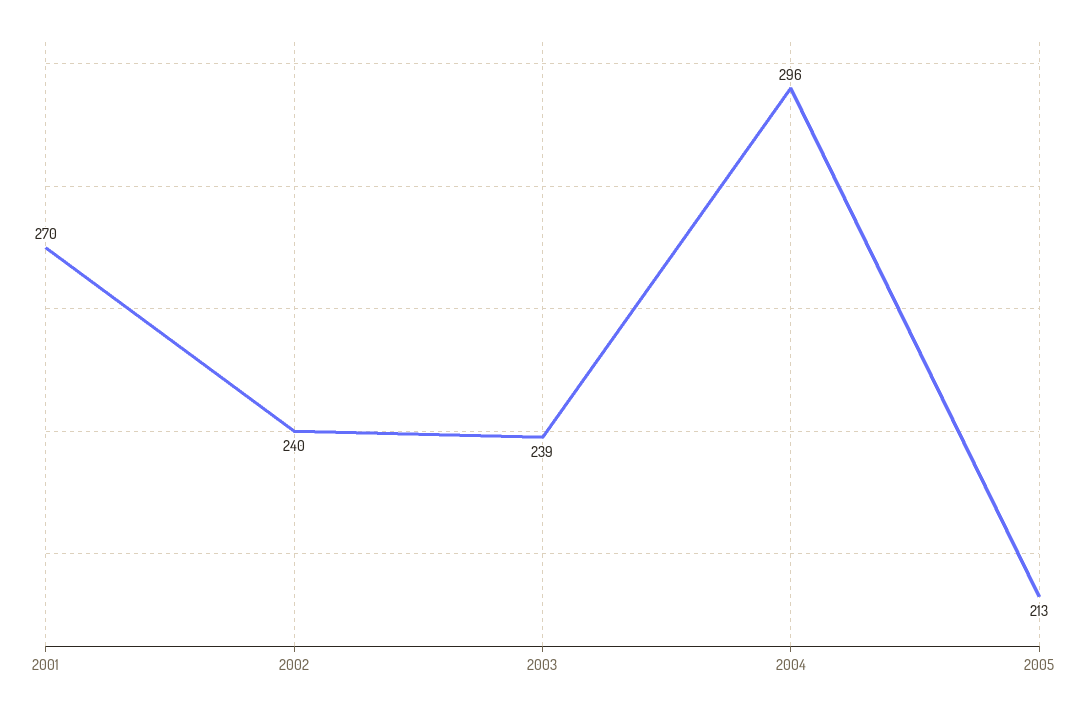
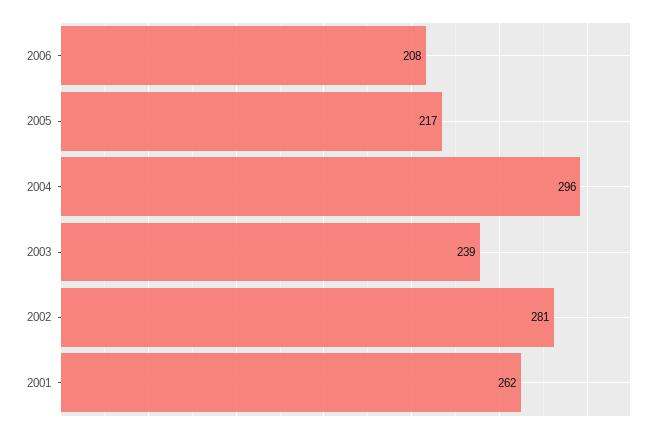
2001: 270 -> 262
2002: 240 -> 281
2005: 213 -> 217
2006: none -> 208

